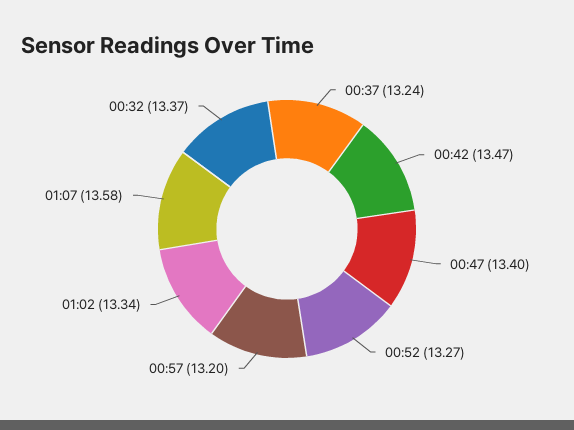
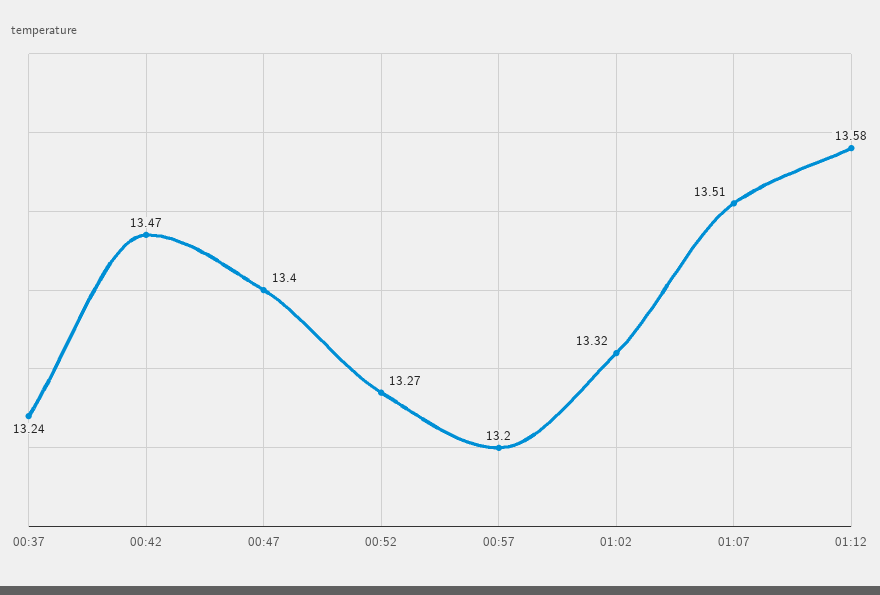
01:02: 13.34 -> 13.32
01:07: 13.58 -> 13.51
00:32: 13.37 -> none
01:12: none -> 13.58

